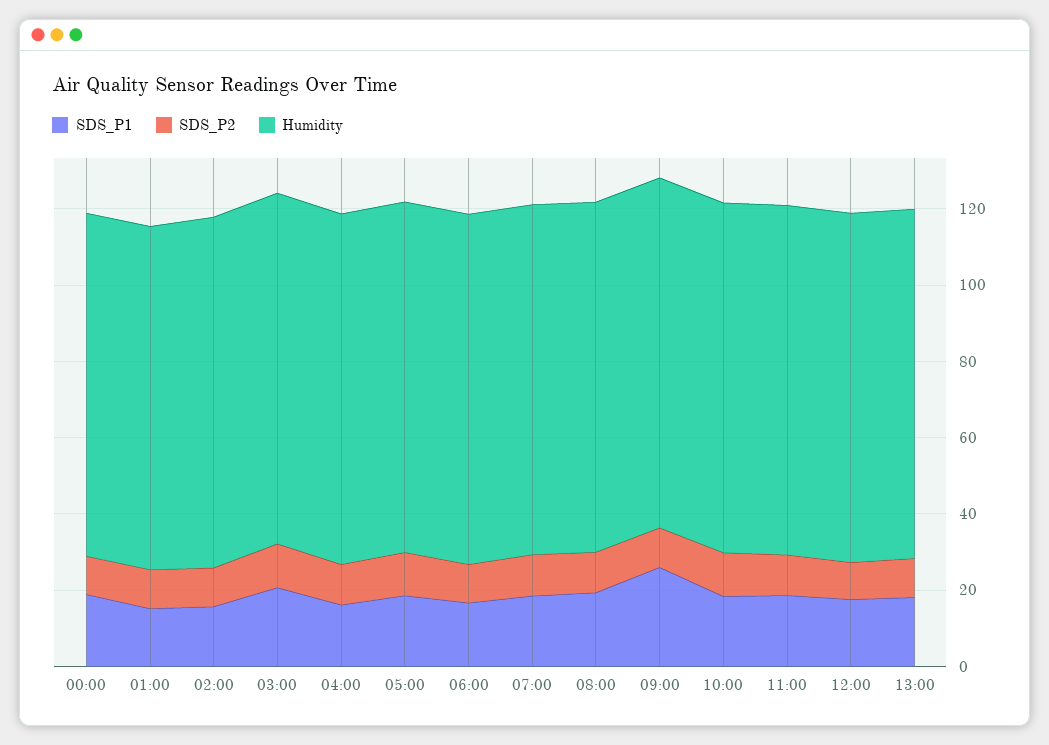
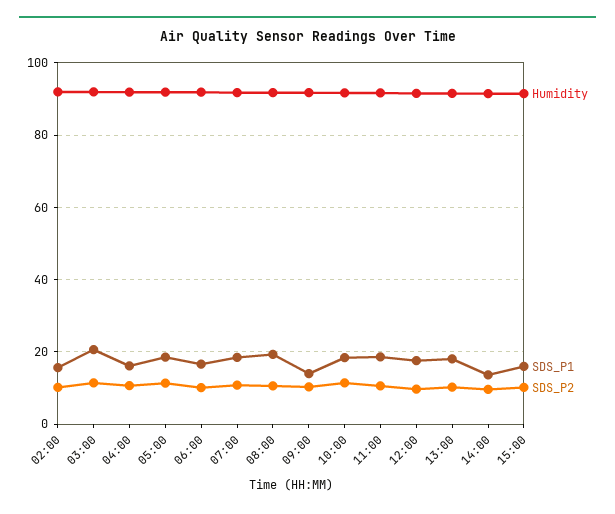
SDS_P1, 00:00: 20 -> none
SDS_P2, 00:00: 10 -> none
Humidity, 00:00: 90 -> none
SDS_P1, 01:00: 15 -> none
SDS_P2, 01:00: 10 -> none
Humidity, 01:00: 90 -> none
SDS_P1, 09:00: 25 -> 14
Humidity, 14:00: none -> 92
SDS_P1, 14:00: none -> 14
SDS_P2, 14:00: none -> 10
Humidity, 15:00: none -> 92
SDS_P1, 15:00: none -> 16
SDS_P2, 15:00: none -> 10

